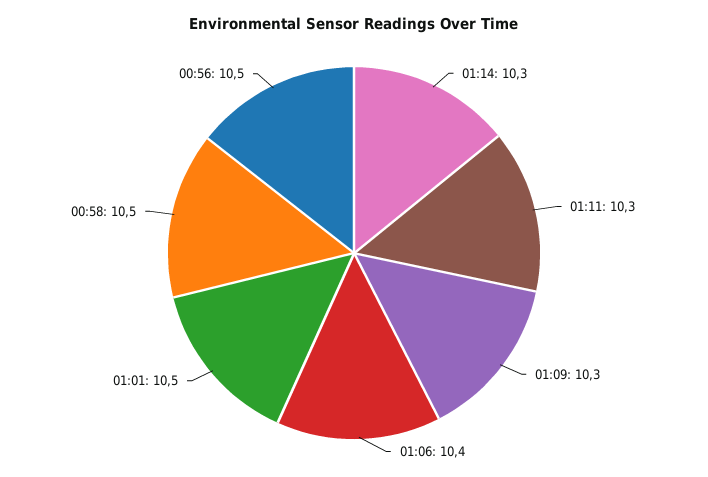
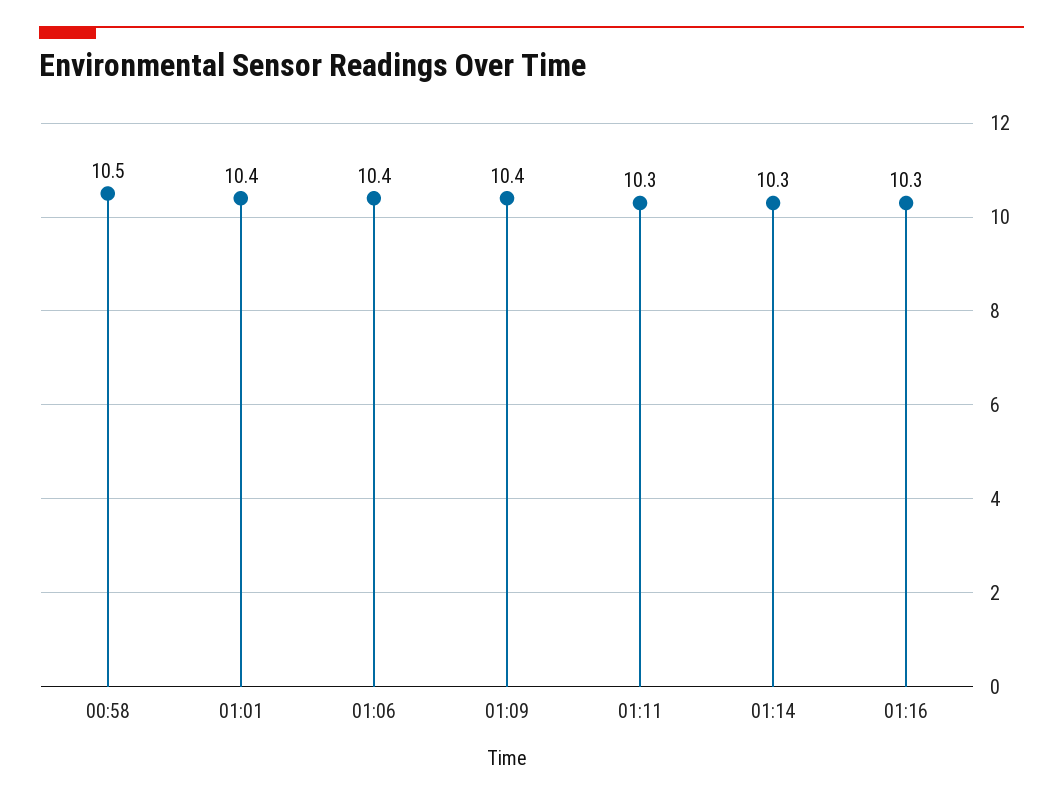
01:09: 10.3 -> 10.4
01:01: 10.5 -> 10.4
00:56: 10.5 -> none
01:16: none -> 10.3

